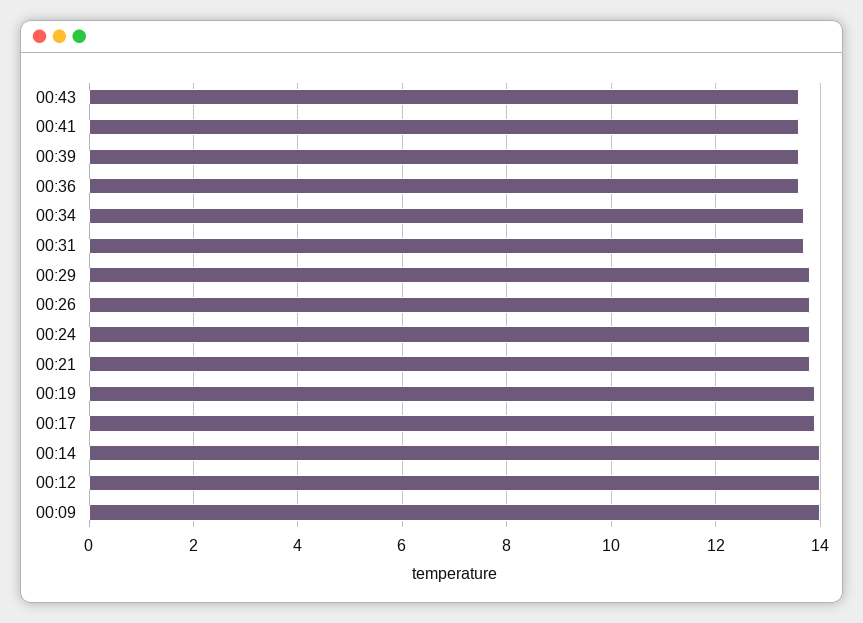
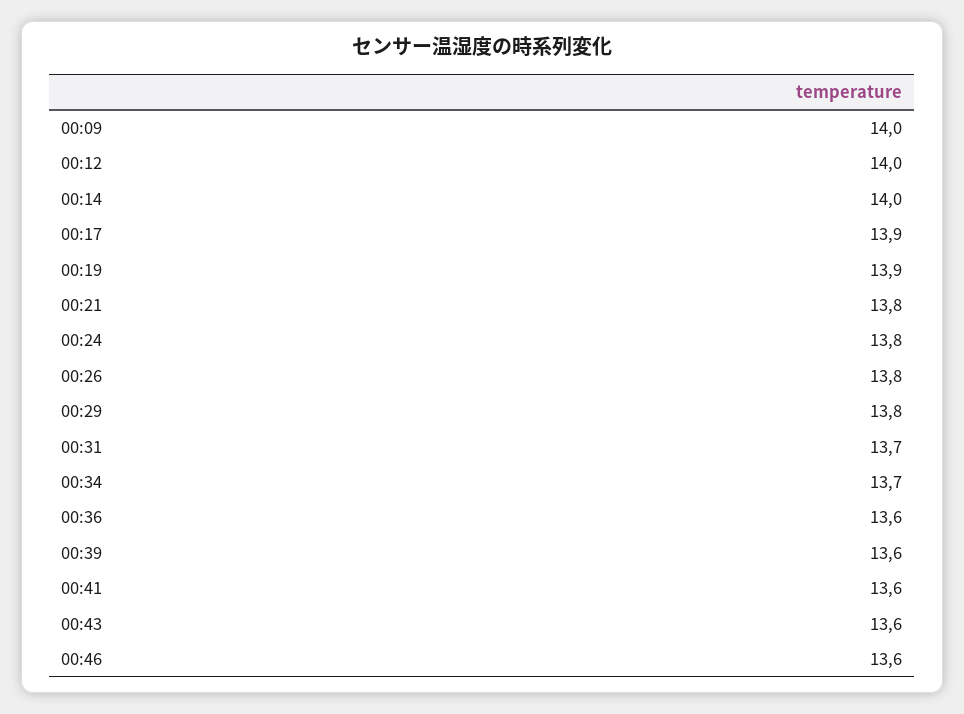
00:46: none -> 13.6

